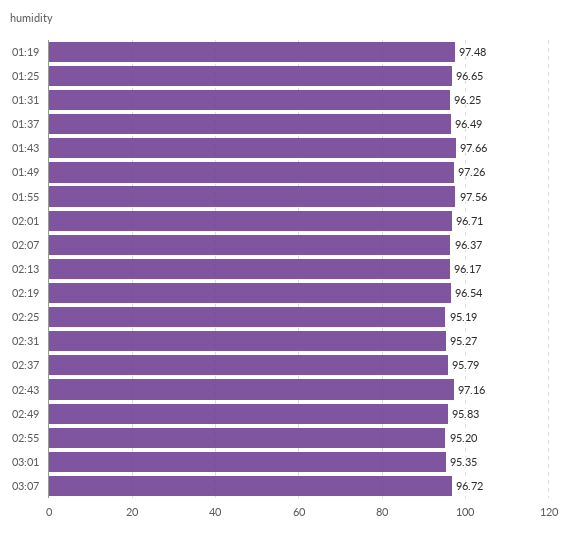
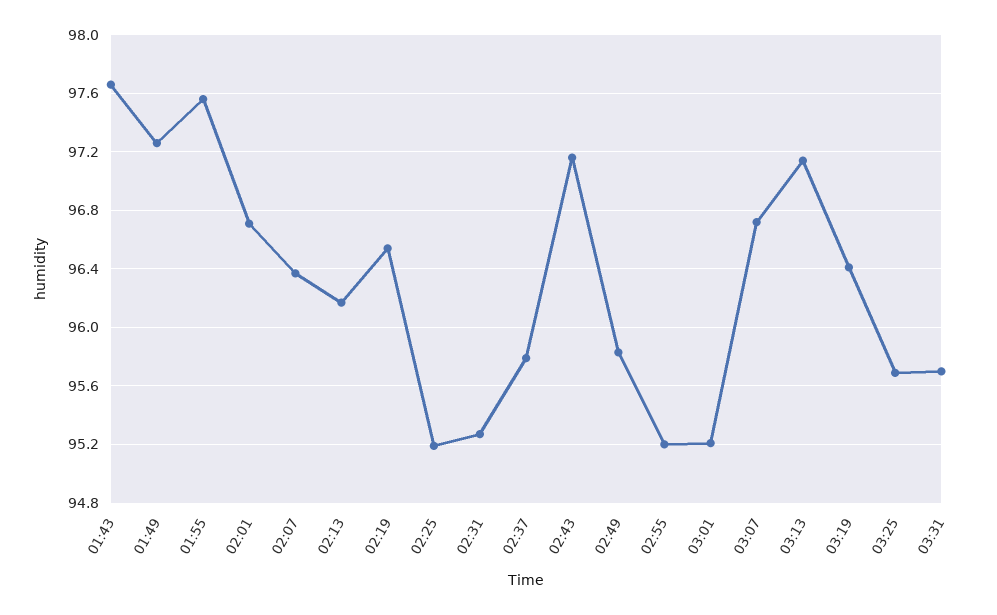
01:19: 97.48 -> none
01:25: 96.65 -> none
01:31: 96.25 -> none
01:37: 96.49 -> none
03:01: 95.35 -> 95.2
03:13: none -> 97.15
03:19: none -> 96.4
03:25: none -> 95.7
03:31: none -> 95.7

